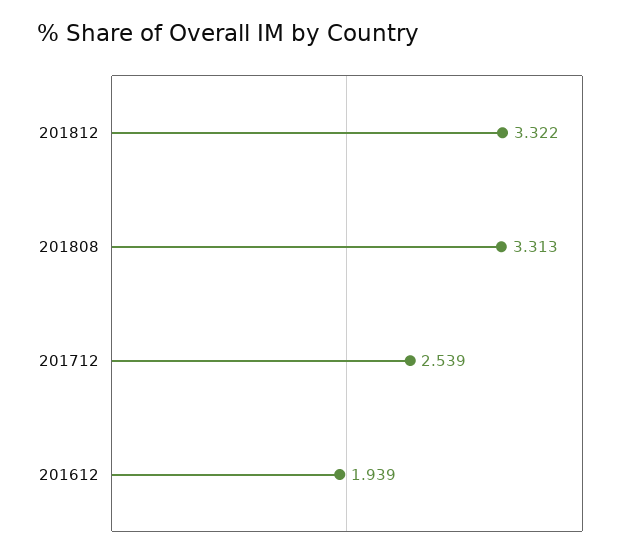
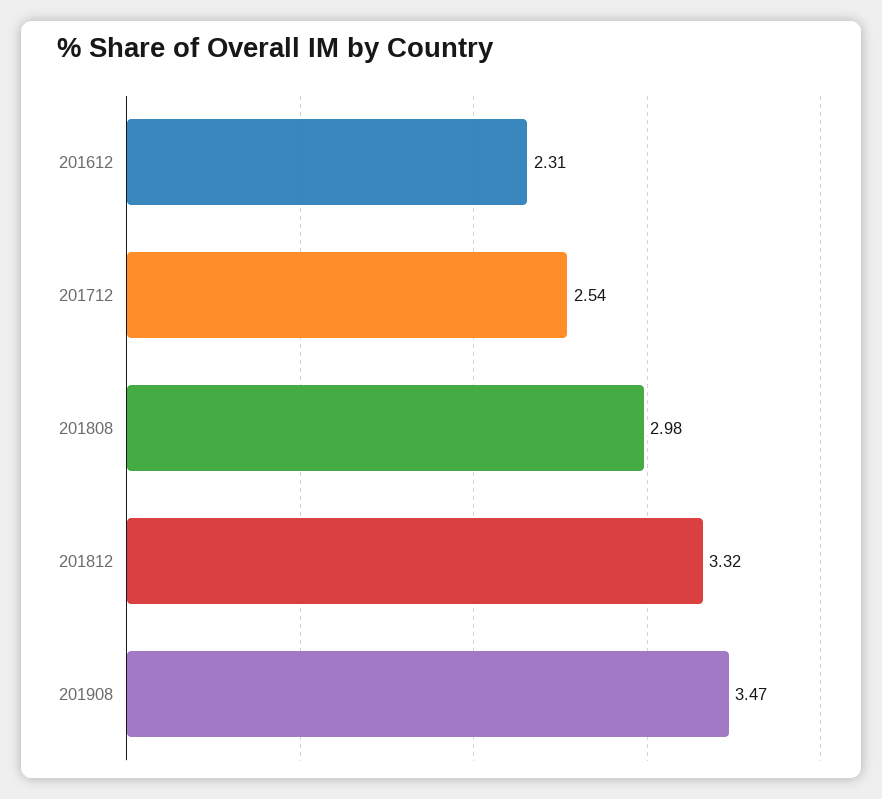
201808: 3.313 -> 2.98
201612: 1.939 -> 2.31
201908: none -> 3.47

